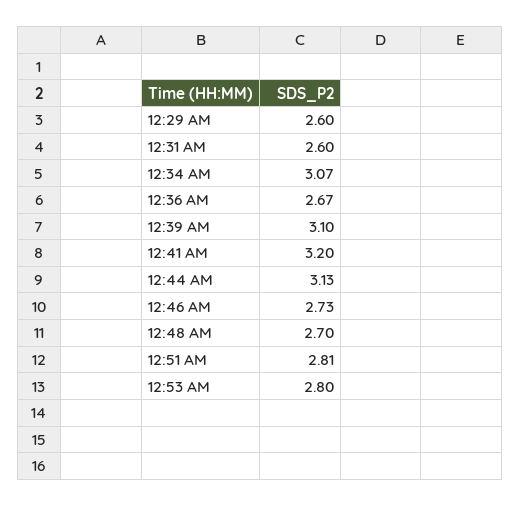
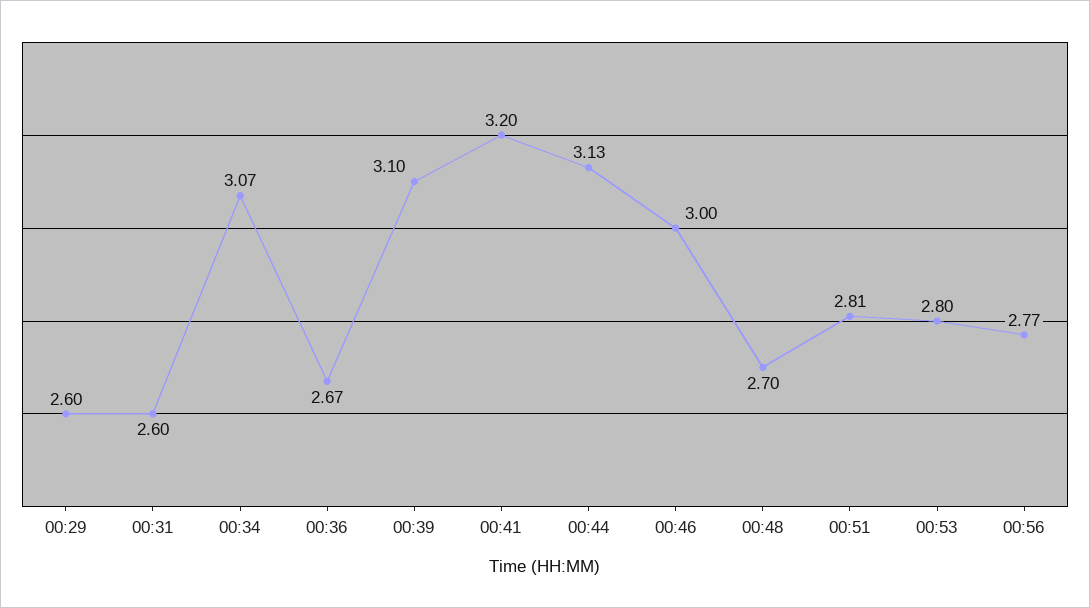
12:46 AM: 2.73 -> 3
00:56: none -> 2.77

